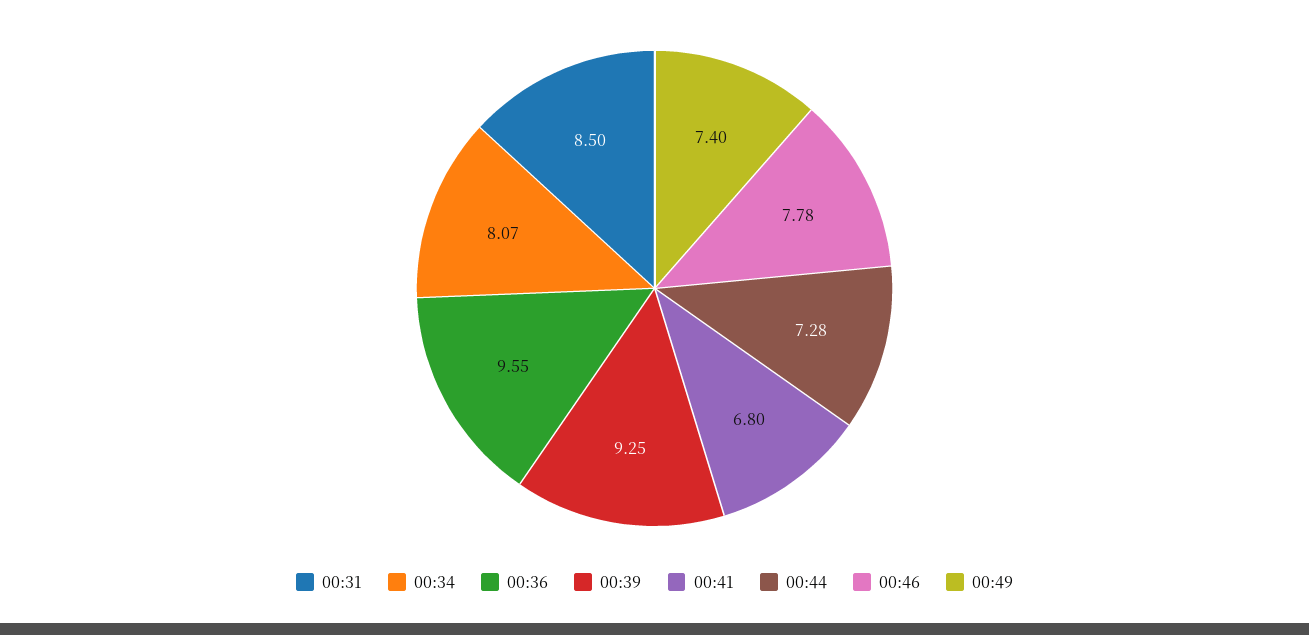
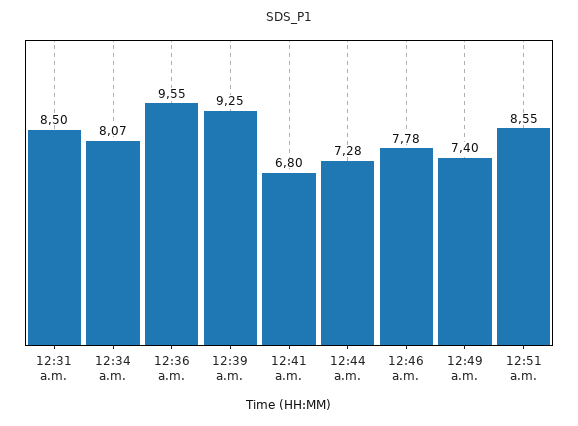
12:51 a.m.: none -> 8.55

